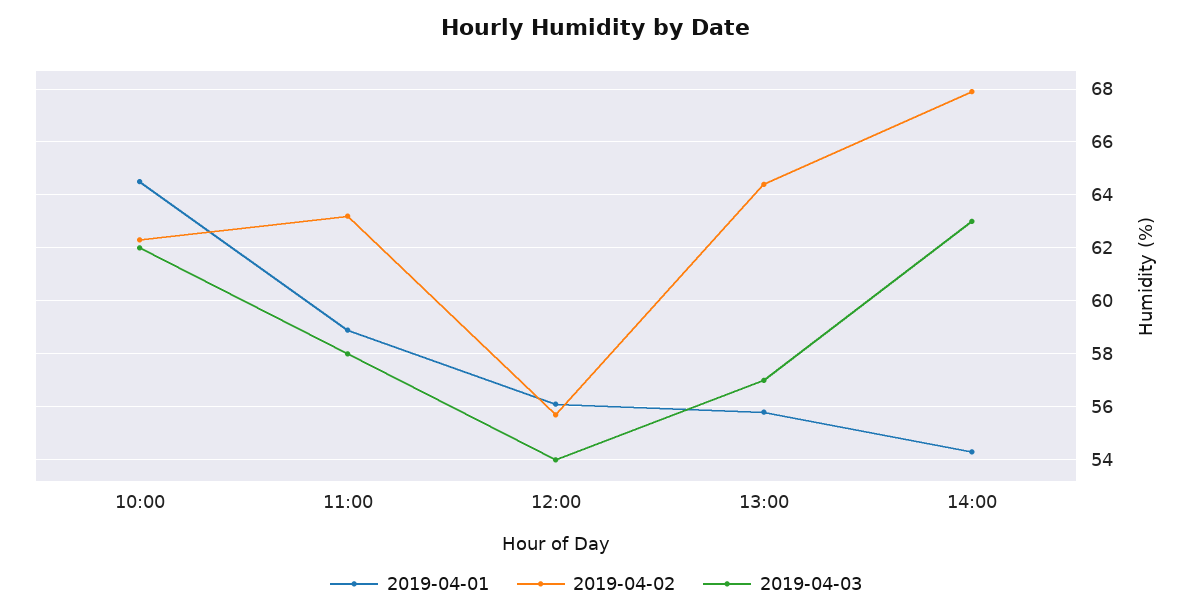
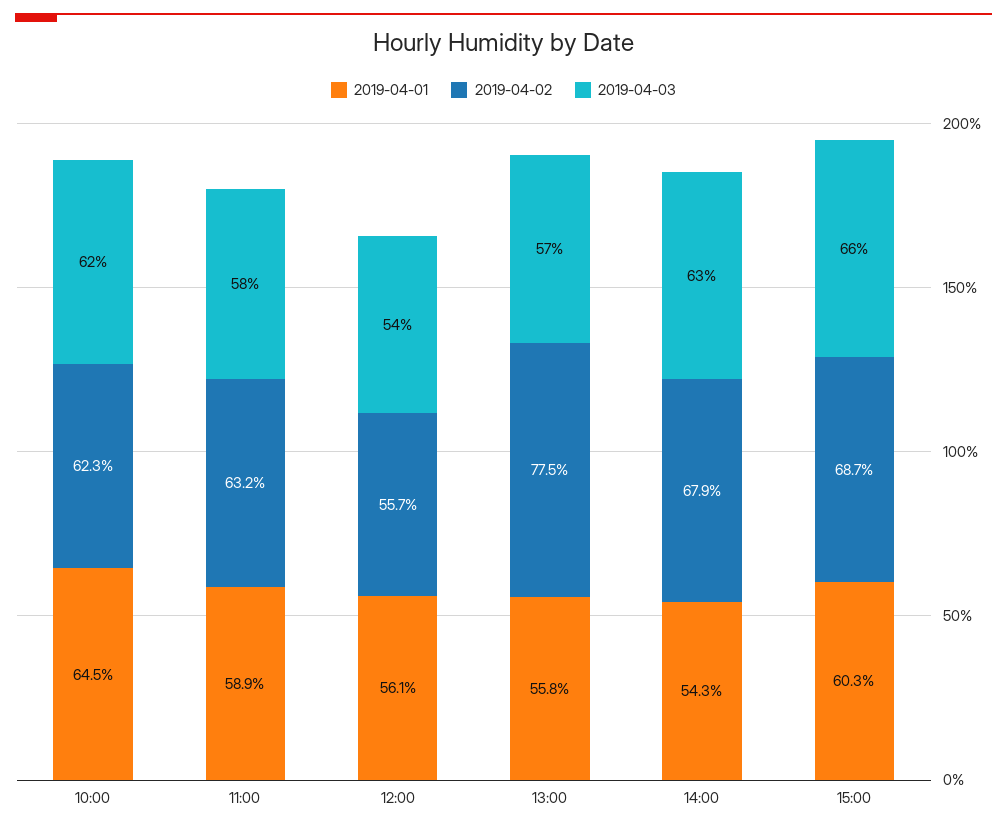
2019-04-02, 13:00: 64.5 -> 77.5
2019-04-01, 15:00: none -> 60.3
2019-04-02, 15:00: none -> 68.7
2019-04-03, 15:00: none -> 66

